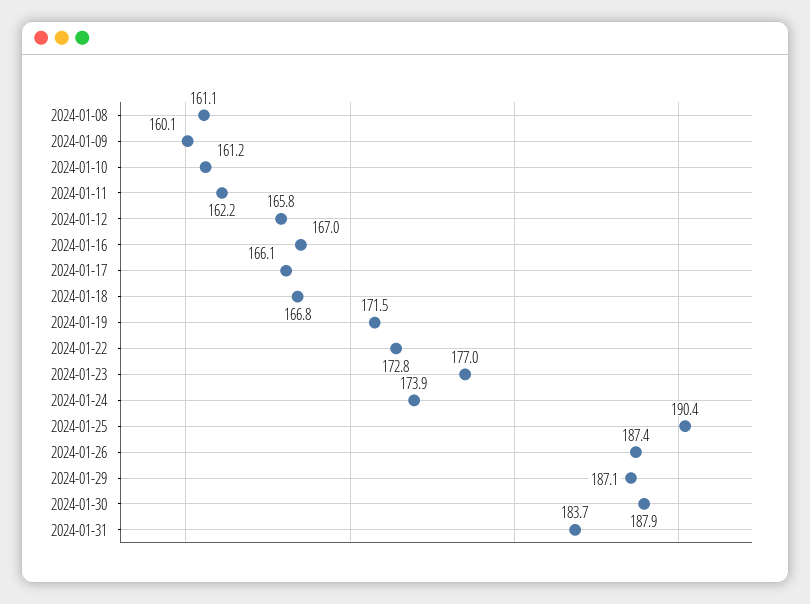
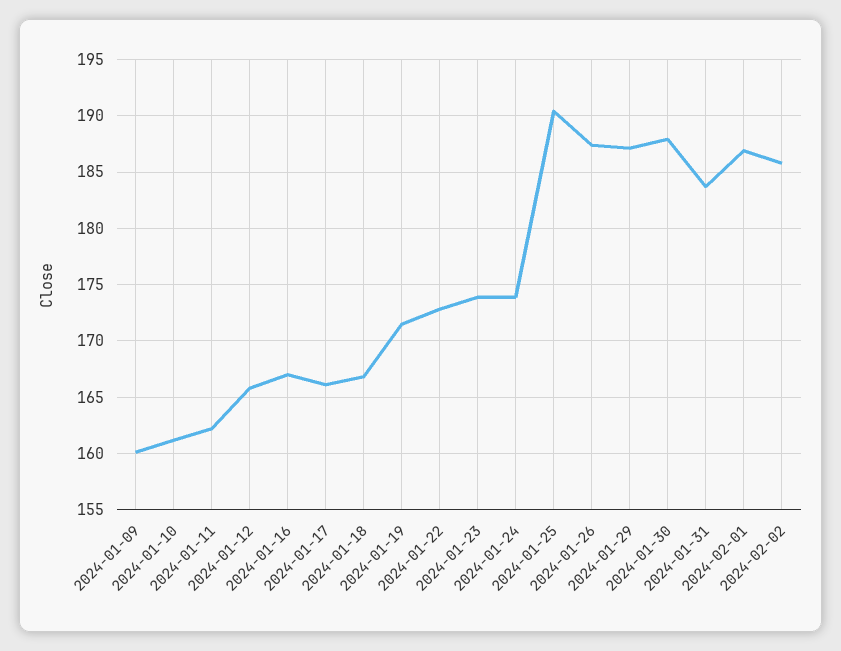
2024-01-08: 161.1 -> none
2024-01-23: 177 -> 174
2024-02-01: none -> 187
2024-02-02: none -> 186

